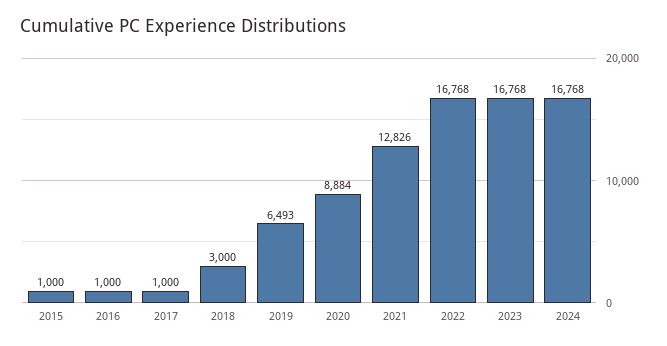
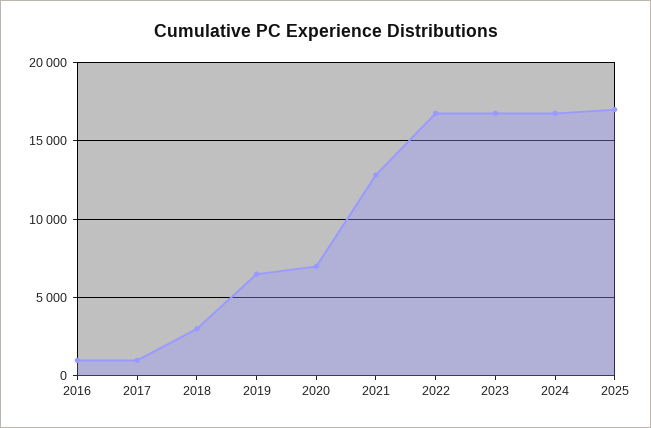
2015: 1000 -> none
2020: 8884 -> 7000
2025: none -> 17000

